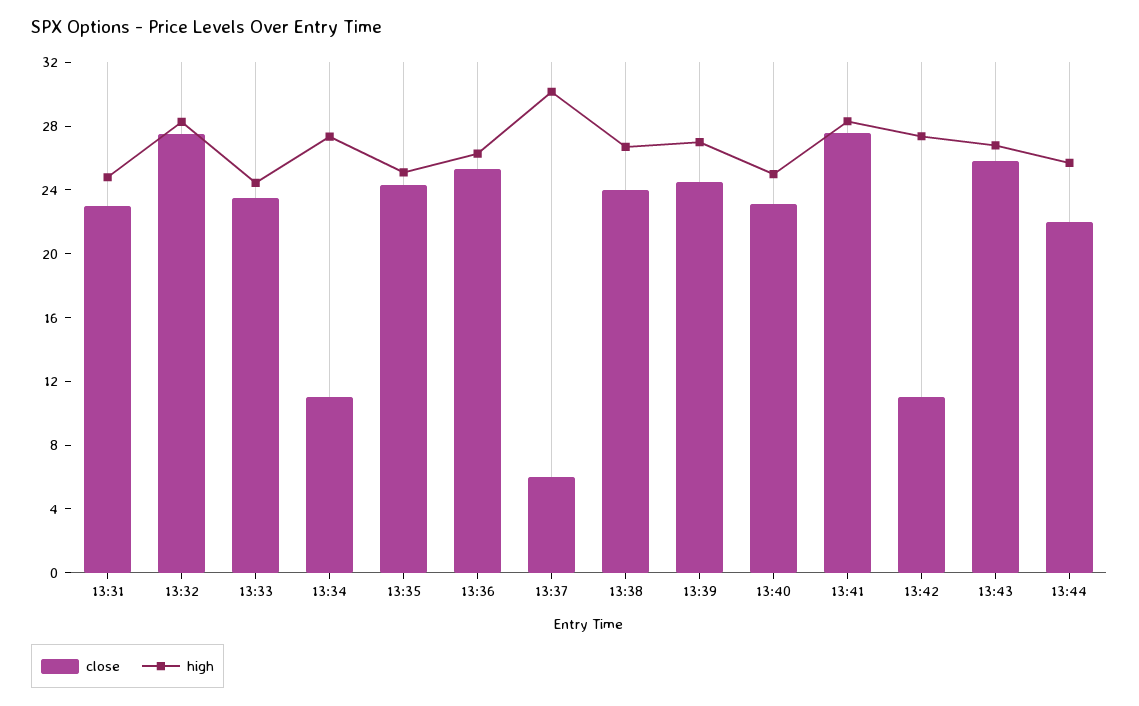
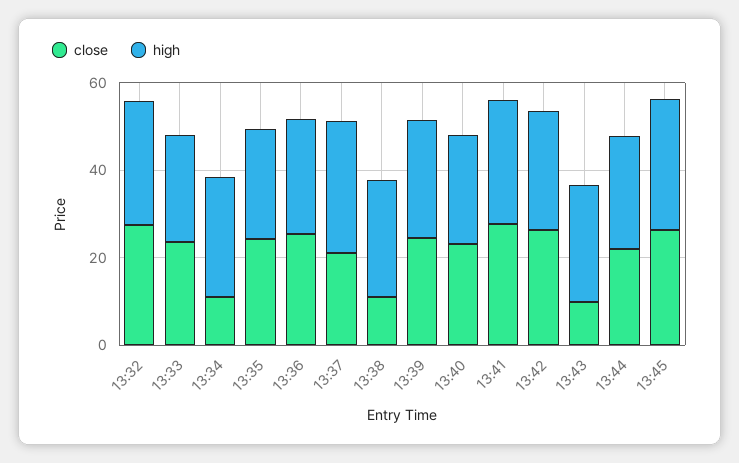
close, 13:31: 23 -> none
high, 13:31: 25 -> none
close, 13:37: 6 -> 20
close, 13:38: 24 -> 10
close, 13:42: 11 -> 25
close, 13:43: 26 -> 10
close, 13:45: none -> 25
high, 13:45: none -> 30

